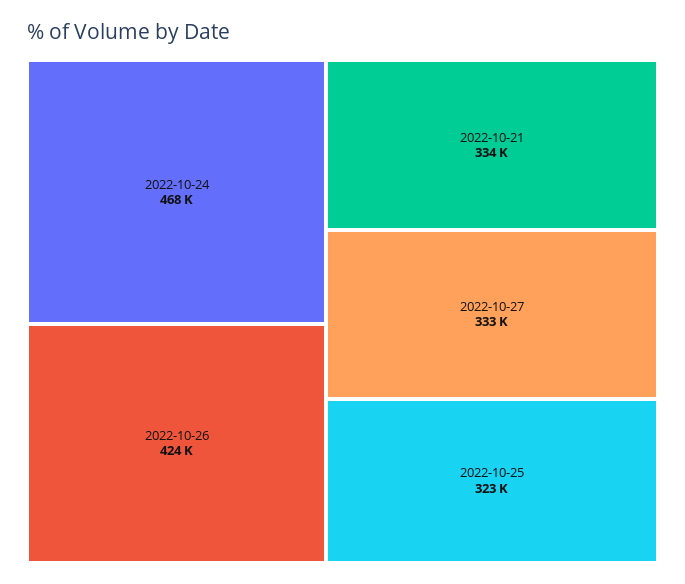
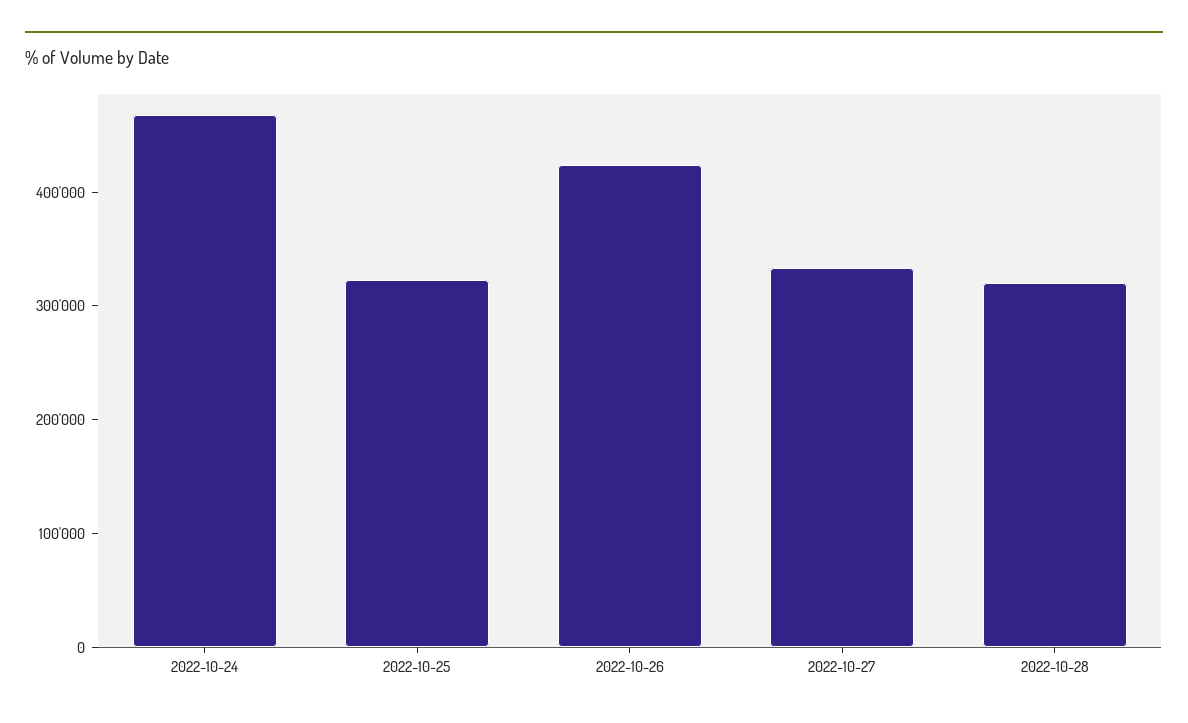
2022-10-21: 334000 -> none
2022-10-28: none -> 320000

